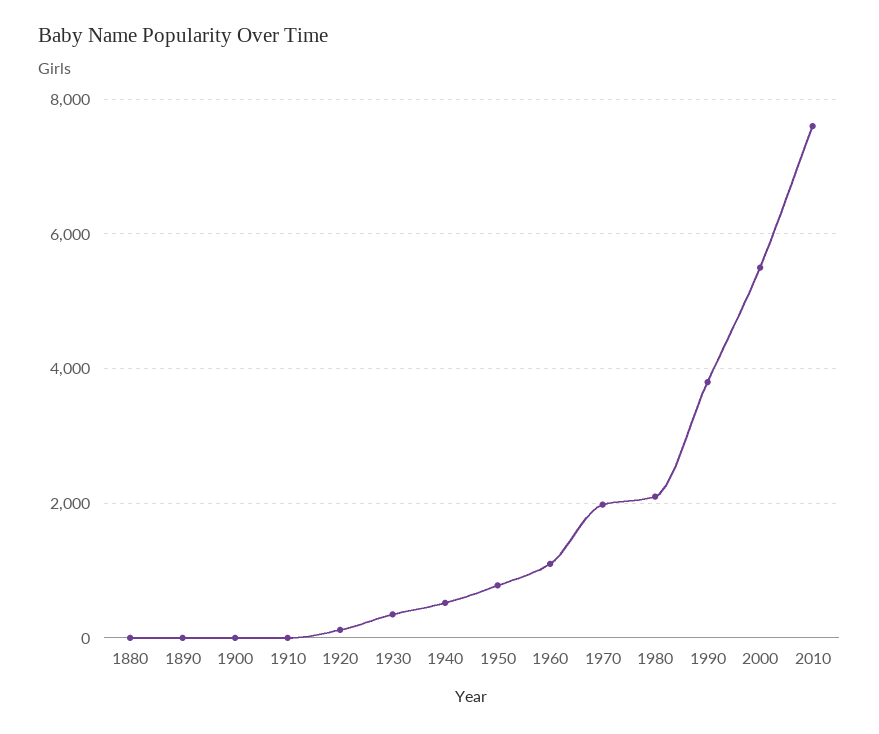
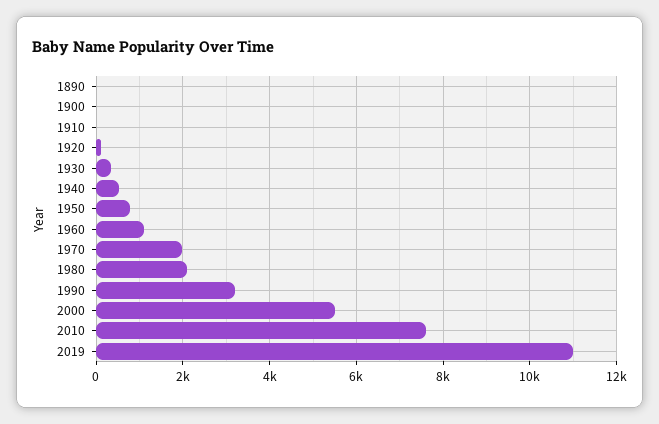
1880: 0 -> none
1990: 3800 -> 3200
2019: none -> 11000

